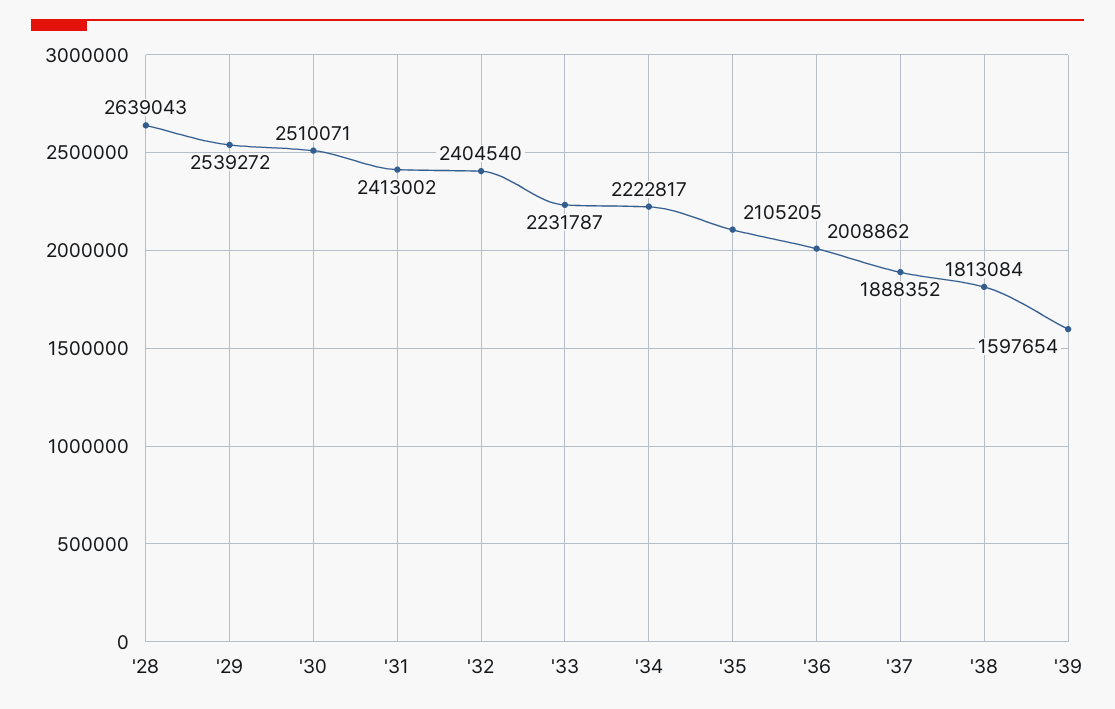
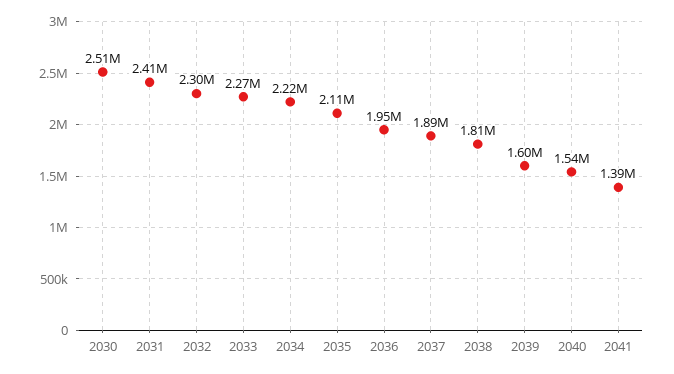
'28: 2639043 -> none
'29: 2539272 -> none
'32: 2404540 -> 2300000
'33: 2231787 -> 2270000
'36: 2008862 -> 1950000
2040: none -> 1540000
2041: none -> 1390000

